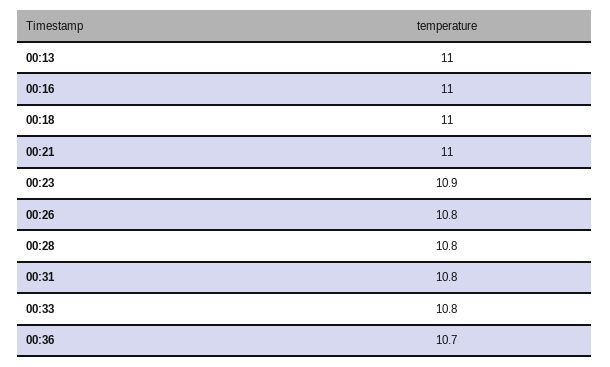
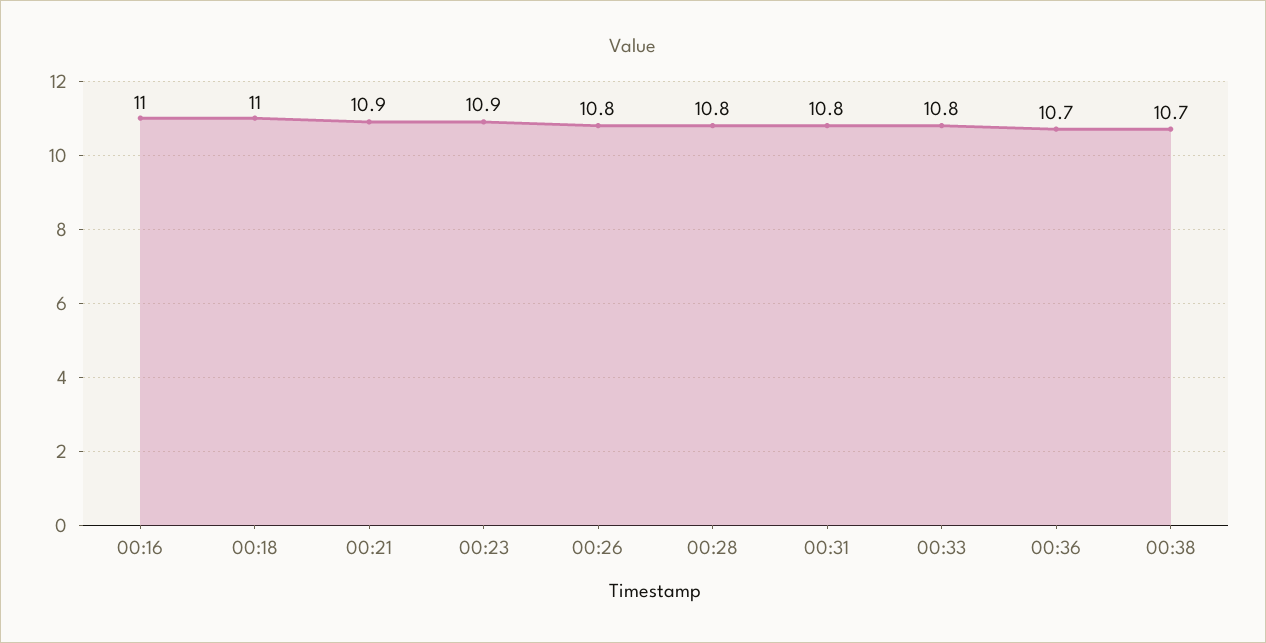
00:13: 11 -> none
00:21: 11 -> 10.9
00:38: none -> 10.7

